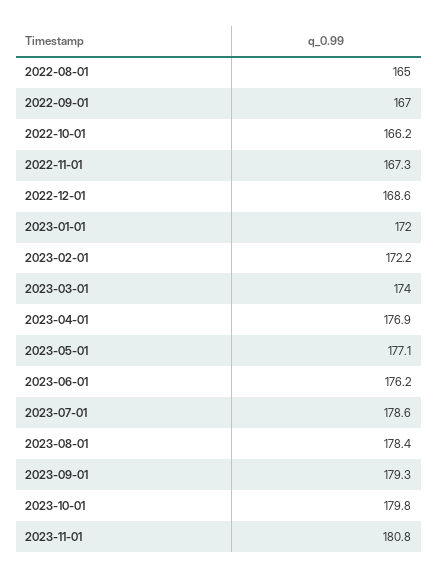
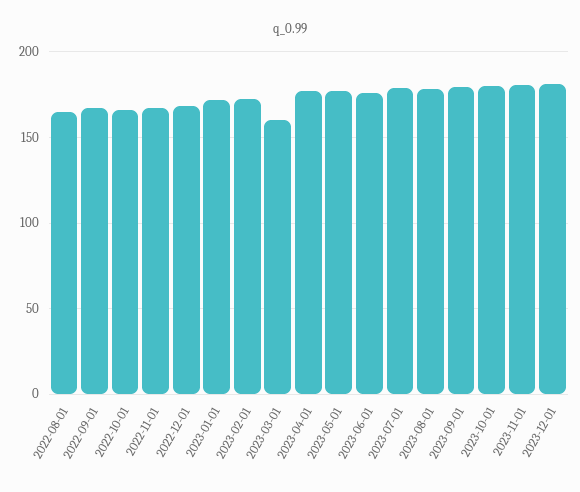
2023-03-01: 174 -> 160
2023-12-01: none -> 180

